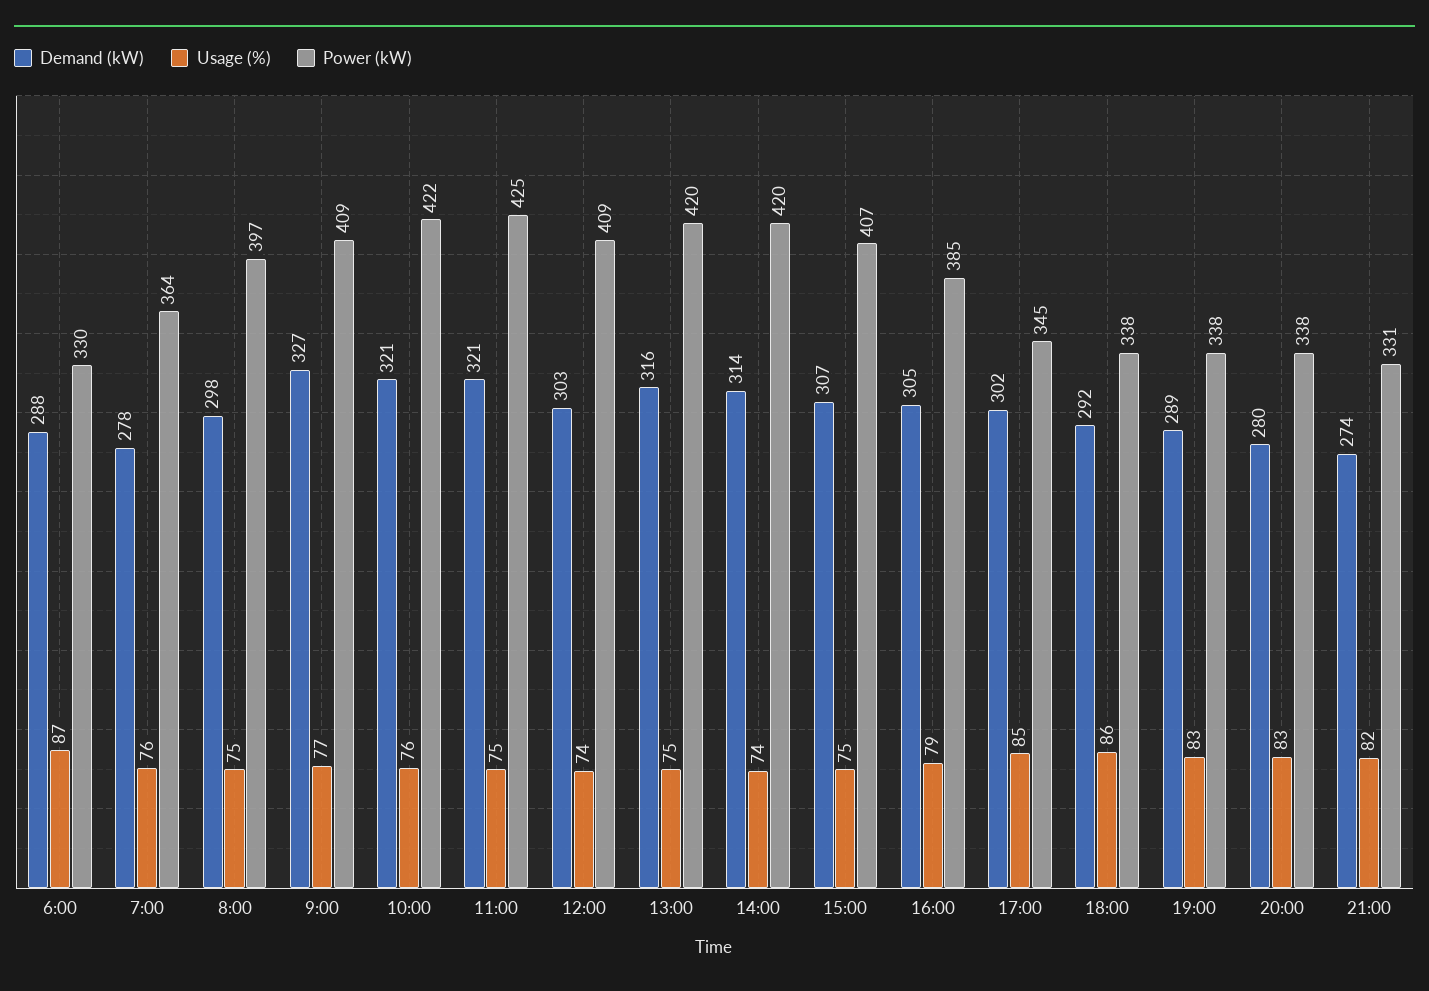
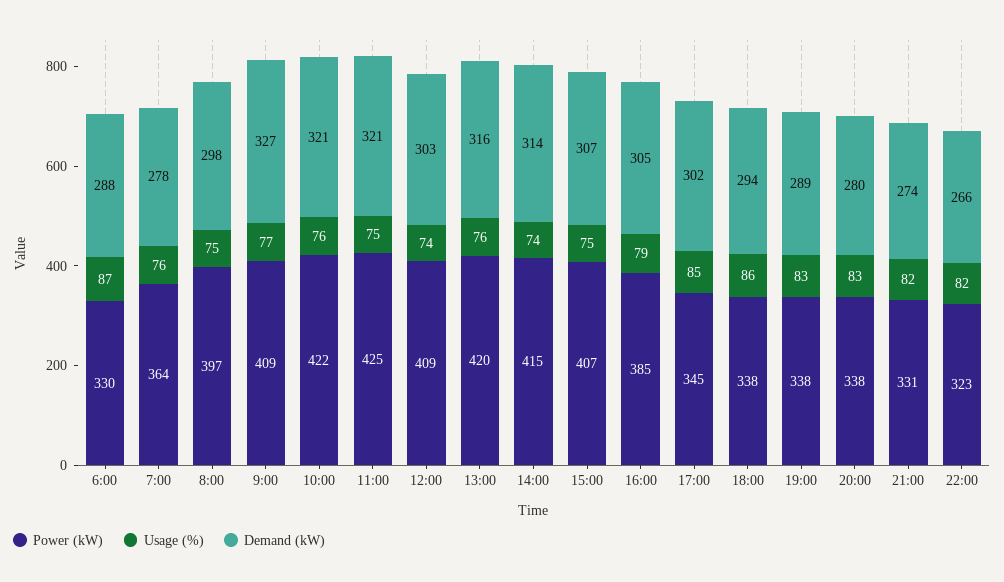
Usage (%), 13:00: 75 -> 76
Power (kW), 14:00: 420 -> 415
Demand (kW), 18:00: 292 -> 294
Power (kW), 22:00: none -> 323
Usage (%), 22:00: none -> 82
Demand (kW), 22:00: none -> 266

